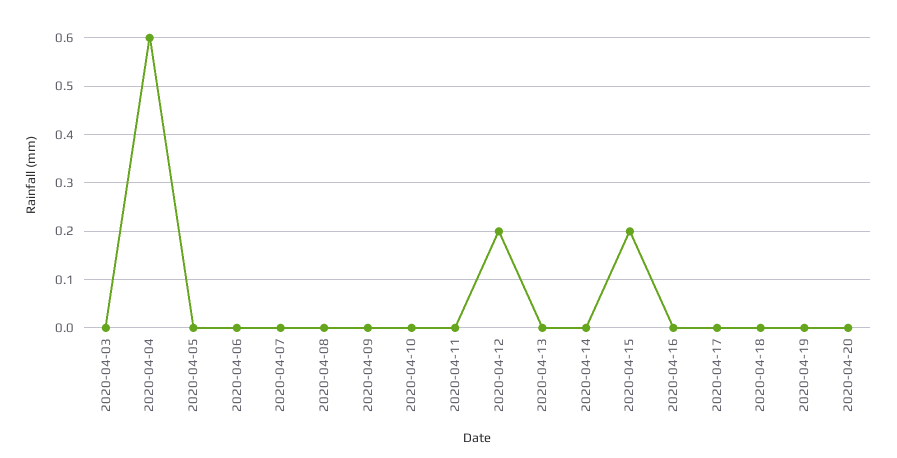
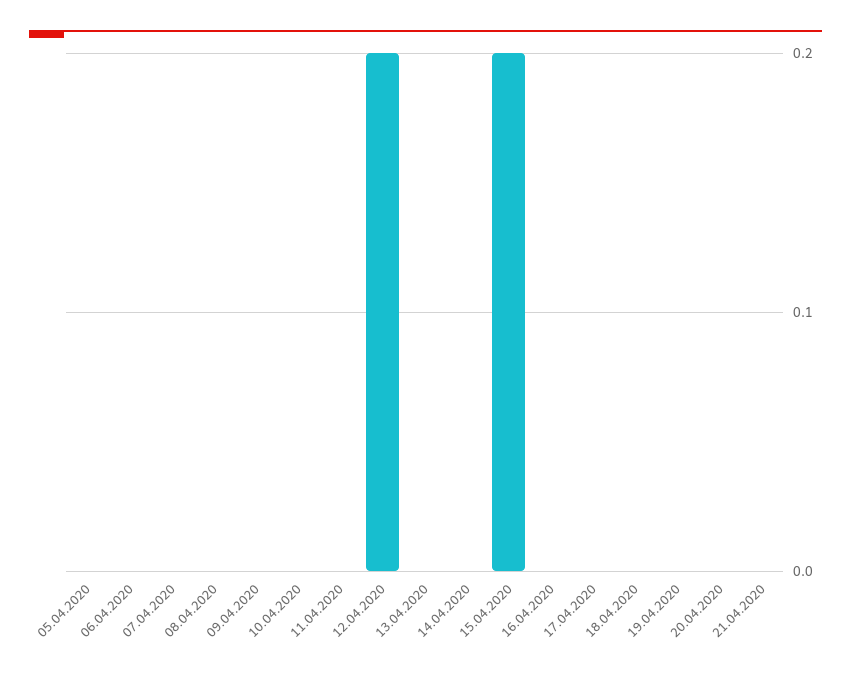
2020-04-03: 0 -> none
2020-04-04: 0.6 -> none
21.04.2020: none -> 0

